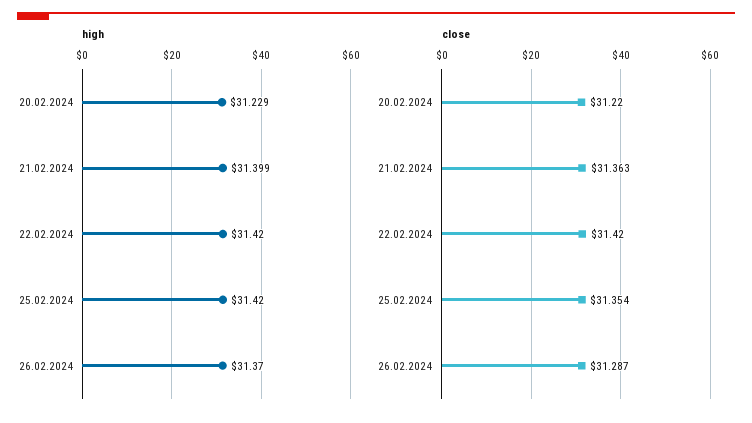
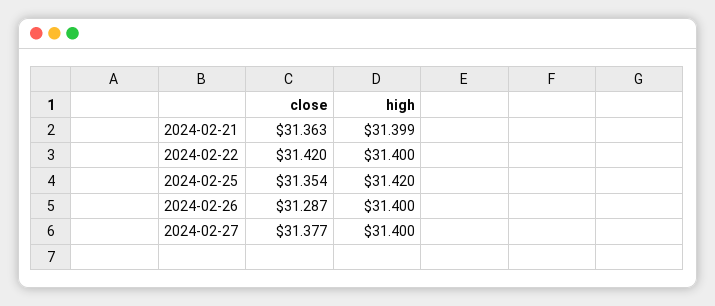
high, 20.02.2024: 31.229 -> none
high, 22.02.2024: 31.42 -> 31.4
high, 26.02.2024: 31.37 -> 31.4
close, 20.02.2024: 31.22 -> none
close, 2024-02-27: none -> 31.377
high, 2024-02-27: none -> 31.4

